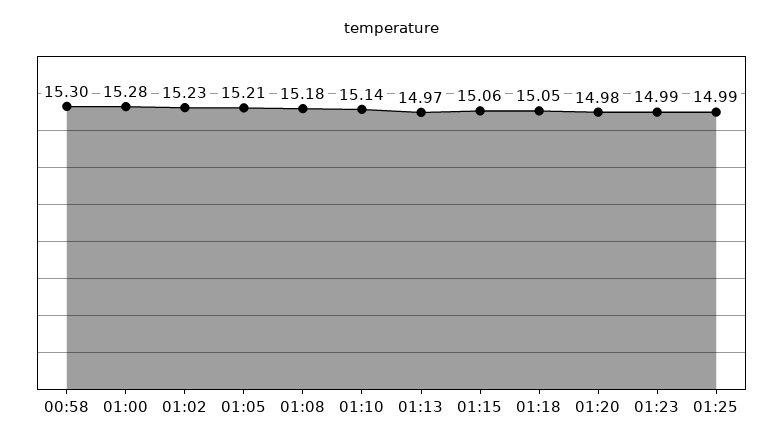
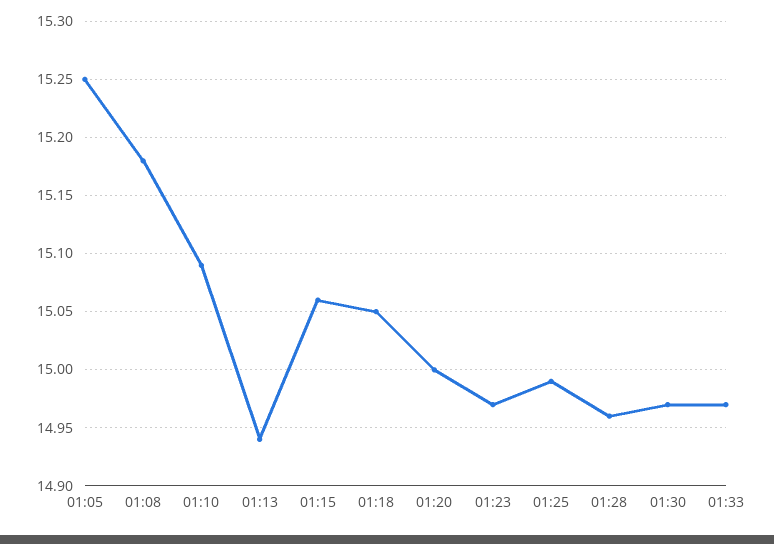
00:58: 15.3 -> none
01:00: 15.28 -> none
01:02: 15.23 -> none
01:05: 15.21 -> 15.25
01:10: 15.14 -> 15.09
01:13: 14.97 -> 14.94
01:20: 14.98 -> 15
01:23: 14.99 -> 14.97
01:28: none -> 14.96
01:30: none -> 14.97
01:33: none -> 14.97

